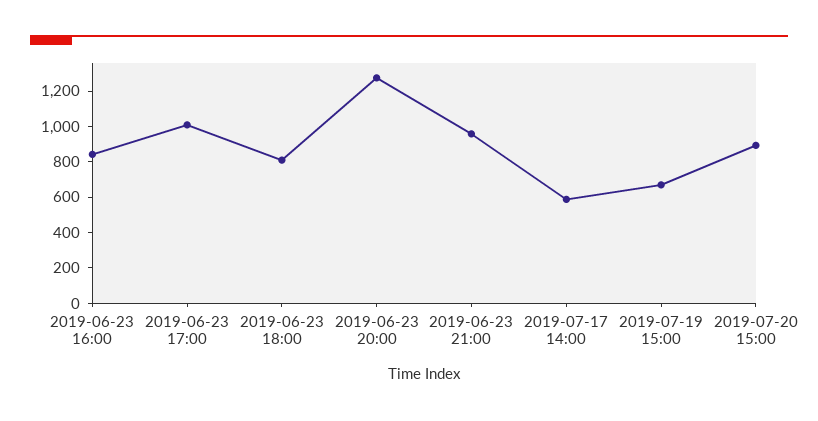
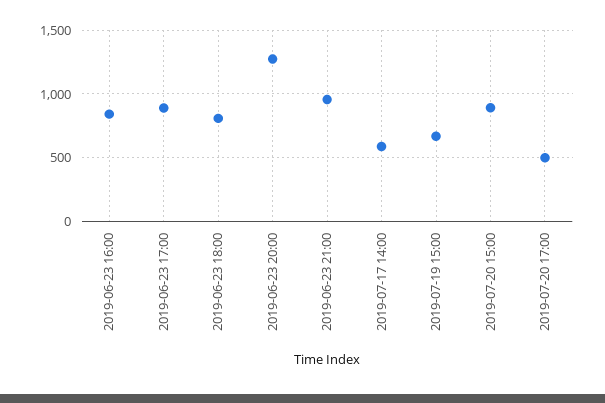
2019-06-23 17:00: 1000 -> 900
2019-07-20 17:00: none -> 500

